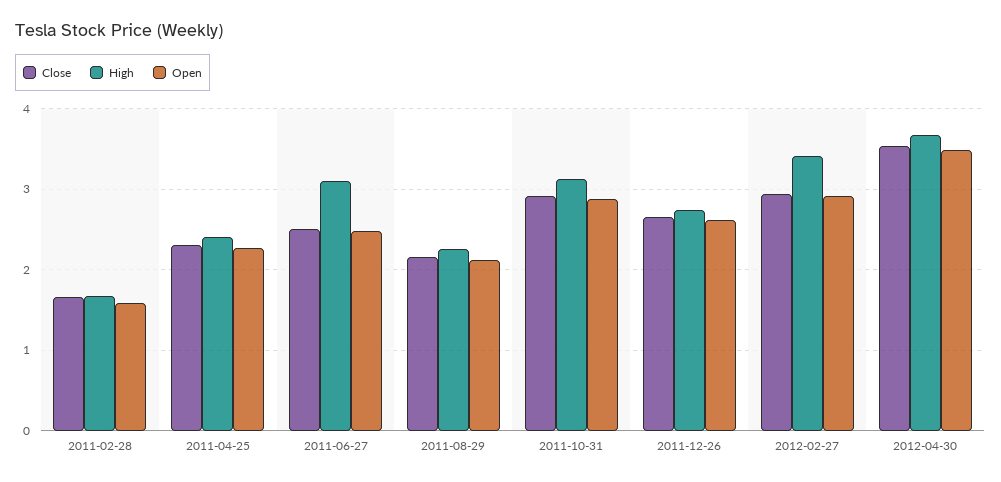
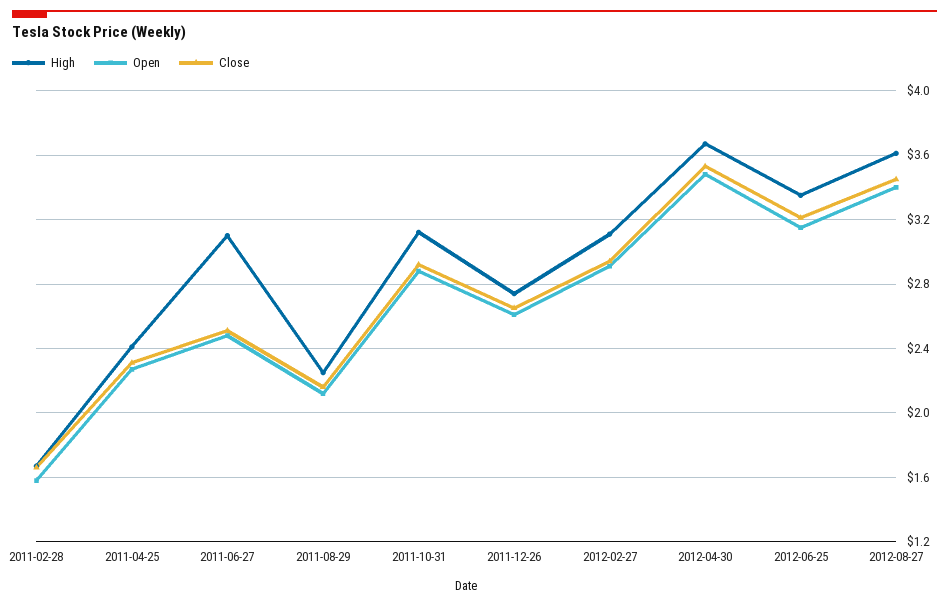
High, 2012-02-27: 3.4 -> 3.1
High, 2012-06-25: none -> 3.35
Open, 2012-06-25: none -> 3.15
Close, 2012-06-25: none -> 3.2
High, 2012-08-27: none -> 3.6
Open, 2012-08-27: none -> 3.4
Close, 2012-08-27: none -> 3.45

